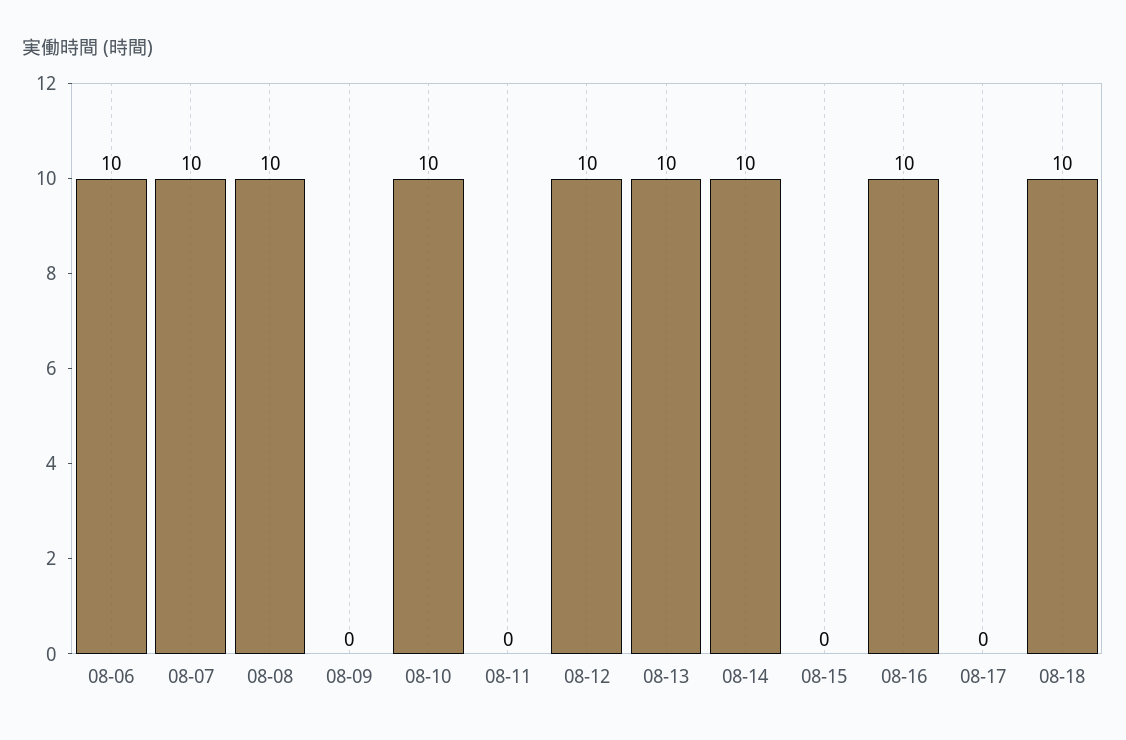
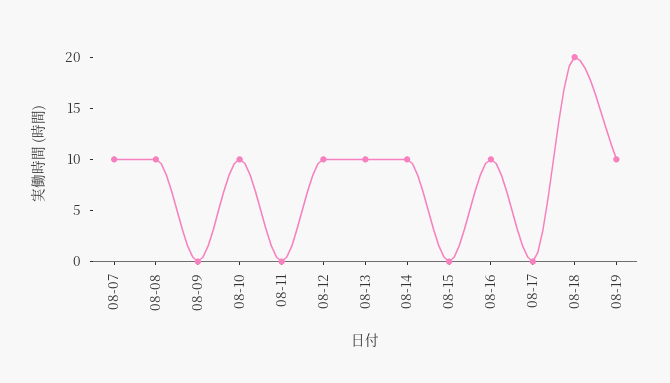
08-06: 10 -> none
08-18: 10 -> 20
08-19: none -> 10

